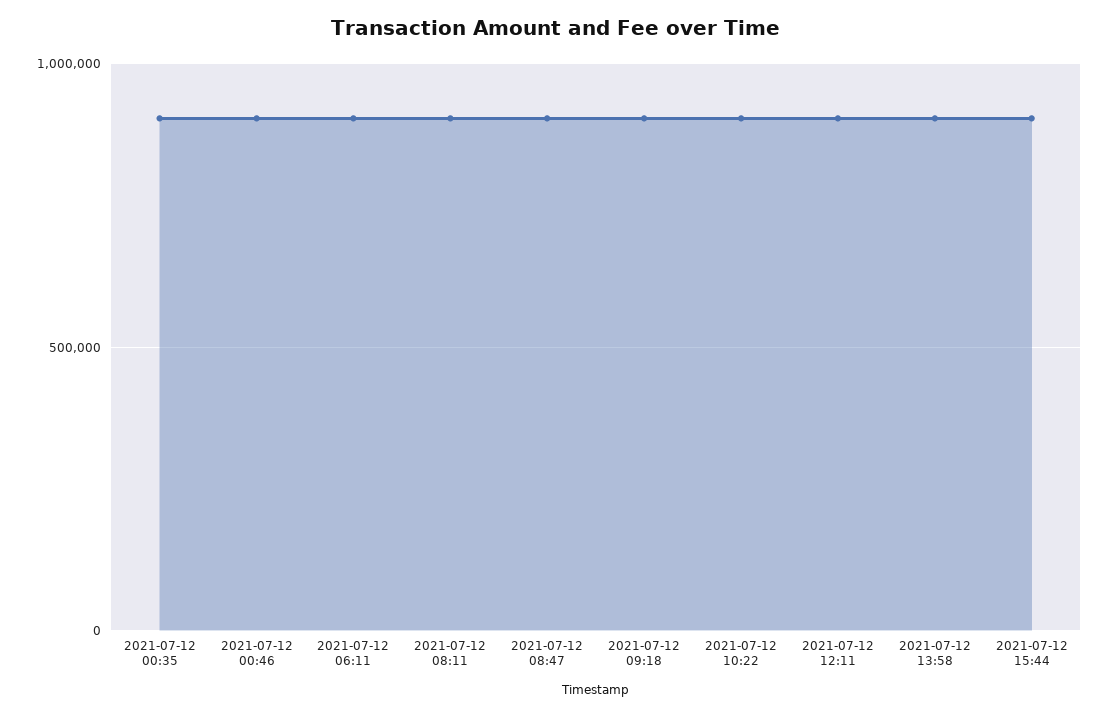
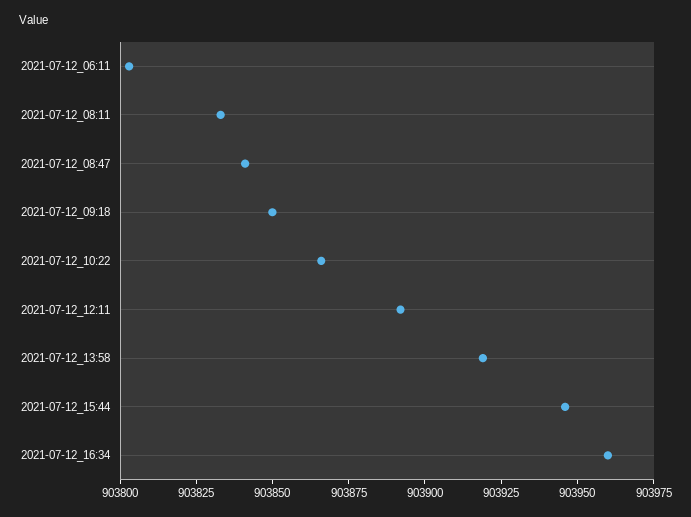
2021-07-12 00:35: 900000 -> none
2021-07-12 00:46: 900000 -> none
2021-07-12_16:34: none -> 903960

